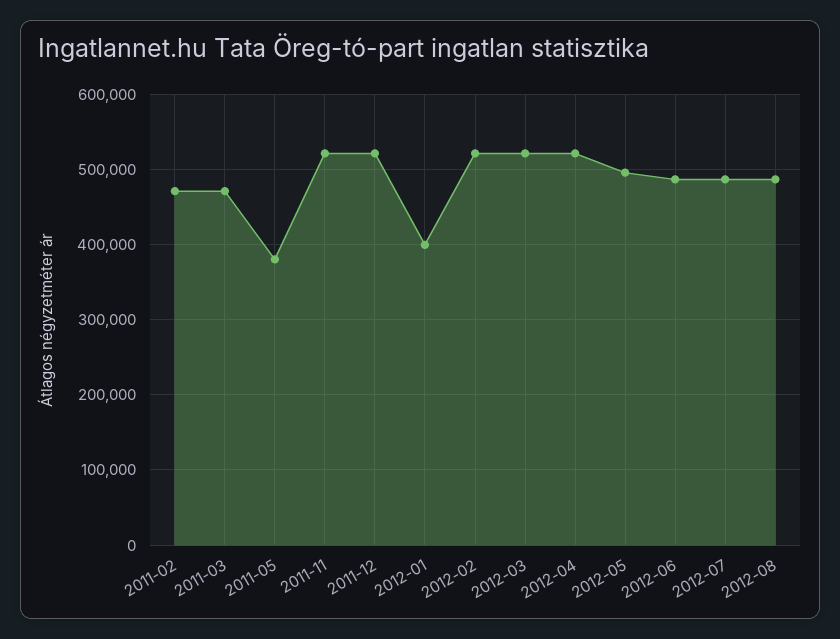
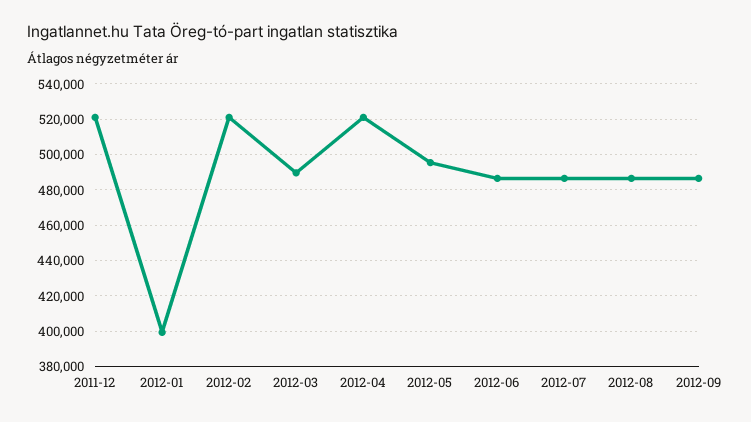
2011-02: 470000 -> none
2011-03: 470000 -> none
2011-05: 380000 -> none
2011-11: 520000 -> none
2012-03: 520000 -> 490000
2012-09: none -> 485000

